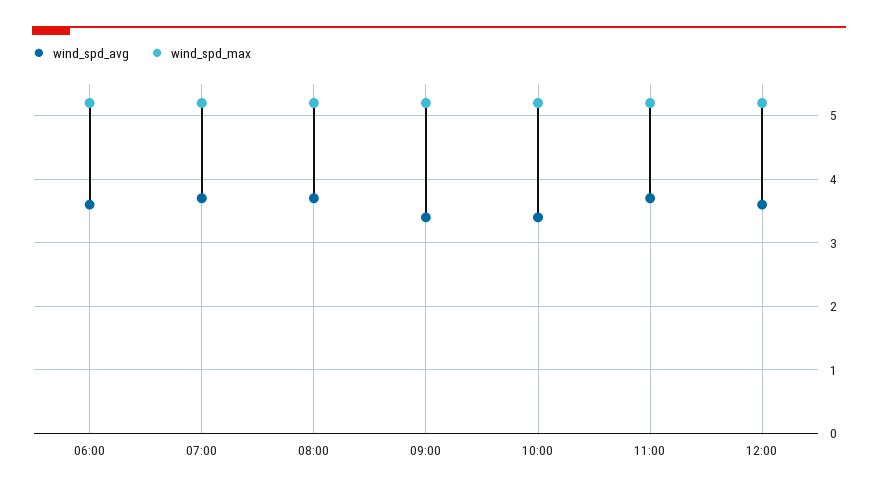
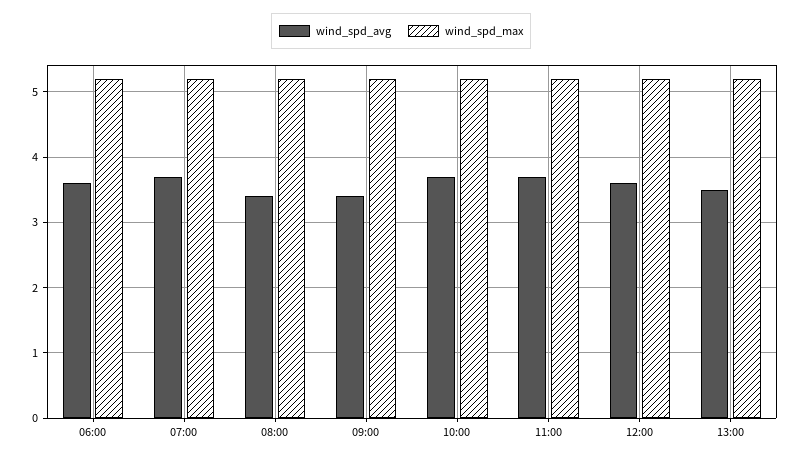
wind_spd_avg, 08:00: 3.7 -> 3.4
wind_spd_avg, 10:00: 3.4 -> 3.7
wind_spd_avg, 13:00: none -> 3.5
wind_spd_max, 13:00: none -> 5.2

